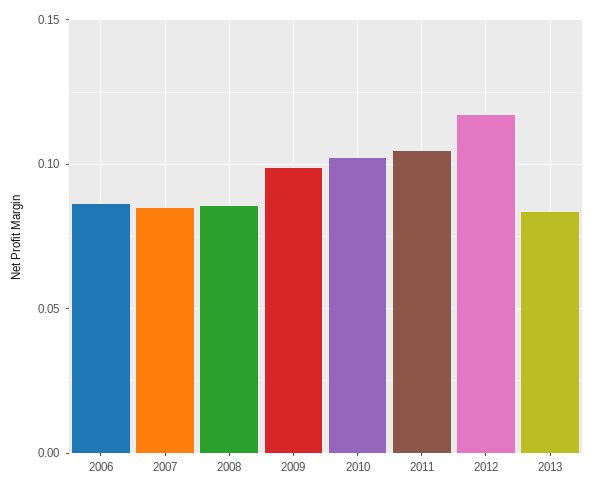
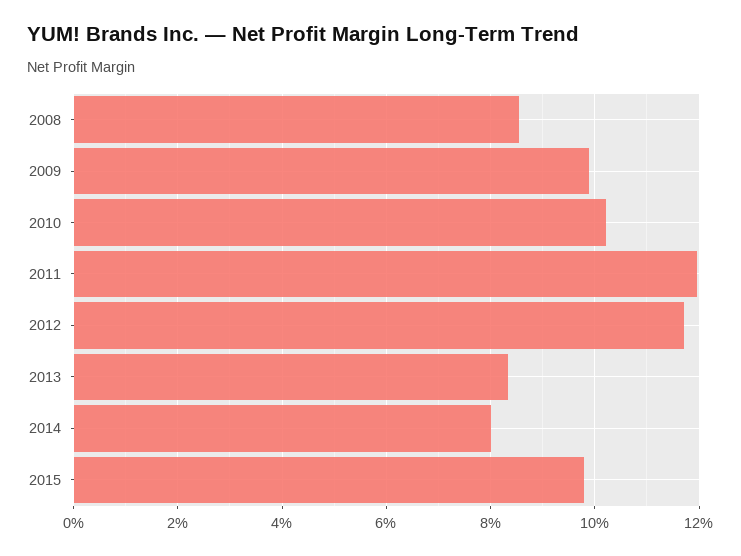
2006: 0.085 -> none
2007: 0.085 -> none
2011: 0.105 -> 0.12
2014: none -> 0.08
2015: none -> 0.098

